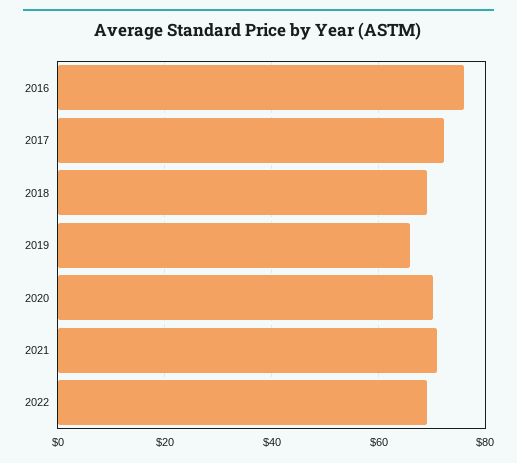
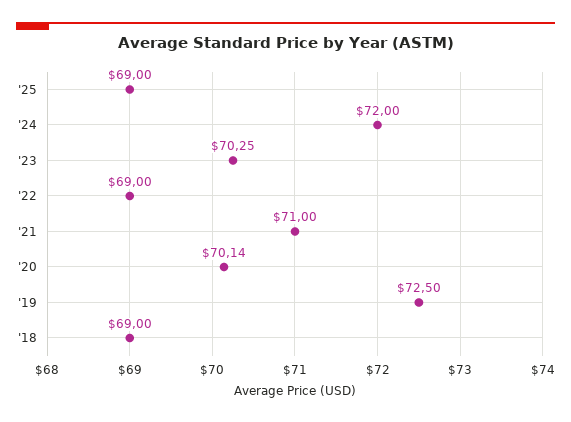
2016: 76 -> none
2017: 72 -> none
2019: 66 -> 72.5
'25: none -> 69
'24: none -> 72
'23: none -> 70.25

